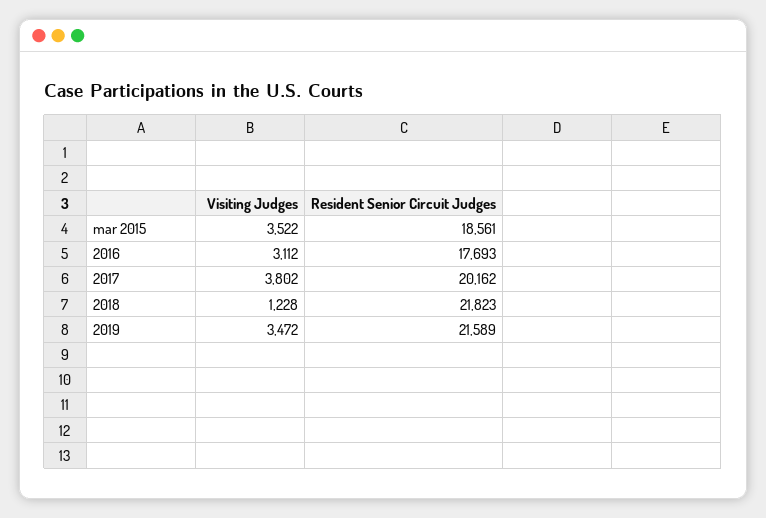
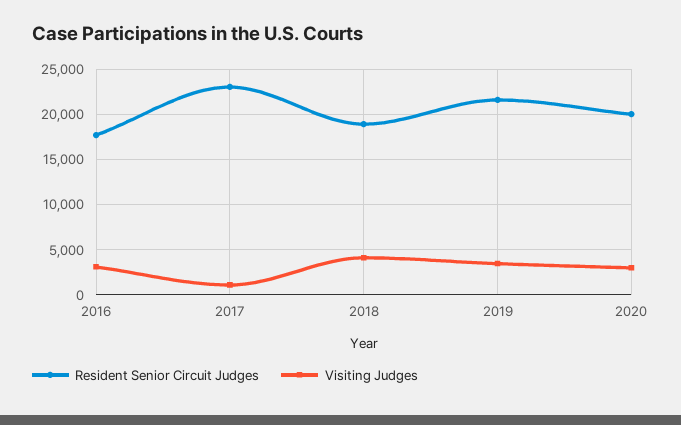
Visiting Judges, mar 2015: 3522 -> none
Resident Senior Circuit Judges, mar 2015: 18561 -> none
Visiting Judges, 2017: 3802 -> 1000
Resident Senior Circuit Judges, 2017: 20162 -> 23000
Visiting Judges, 2018: 1228 -> 4000
Resident Senior Circuit Judges, 2018: 21823 -> 19000
Resident Senior Circuit Judges, 2020: none -> 20000
Visiting Judges, 2020: none -> 3000

